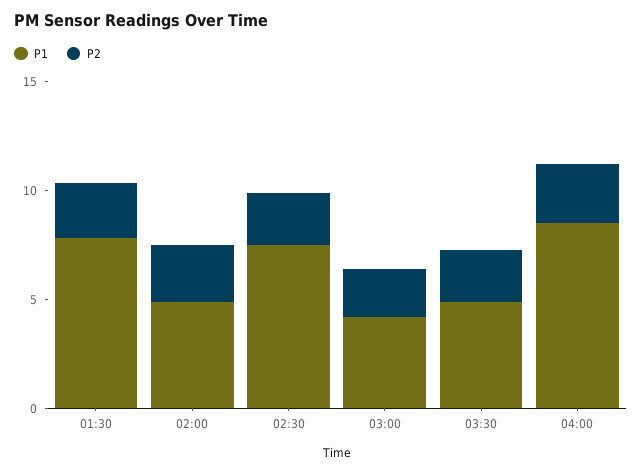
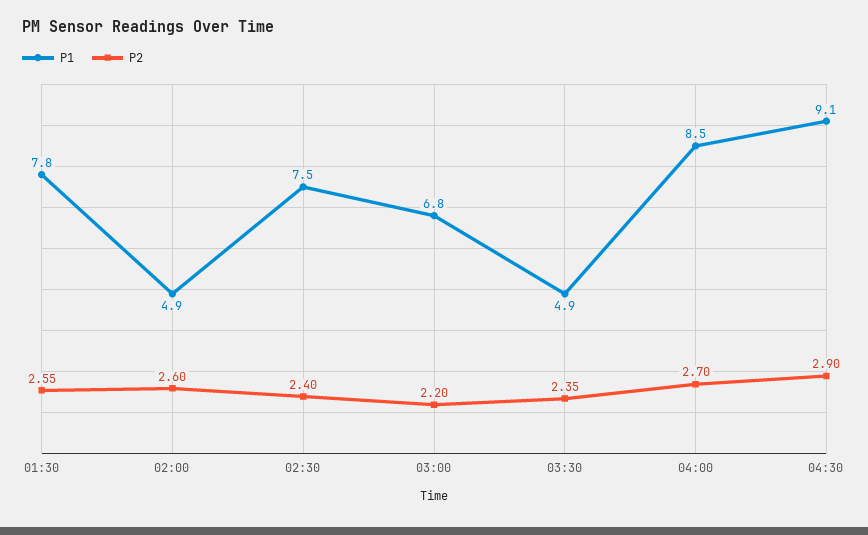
P1, 03:00: 4 -> 6.8
P1, 04:30: none -> 9.1
P2, 04:30: none -> 2.9

